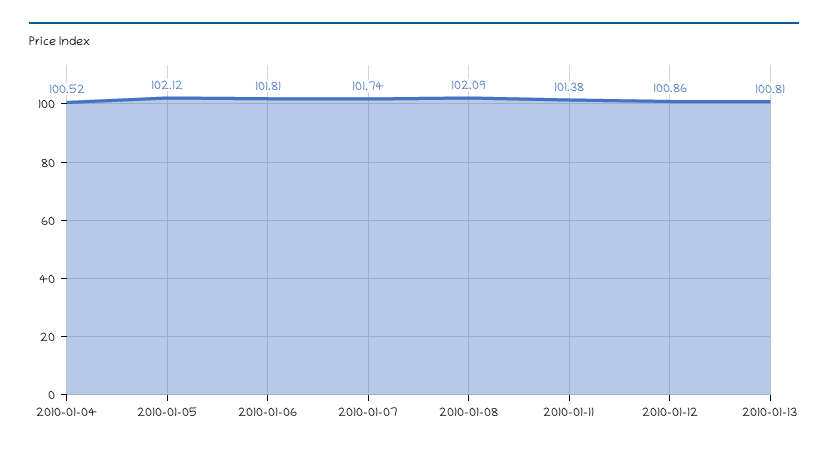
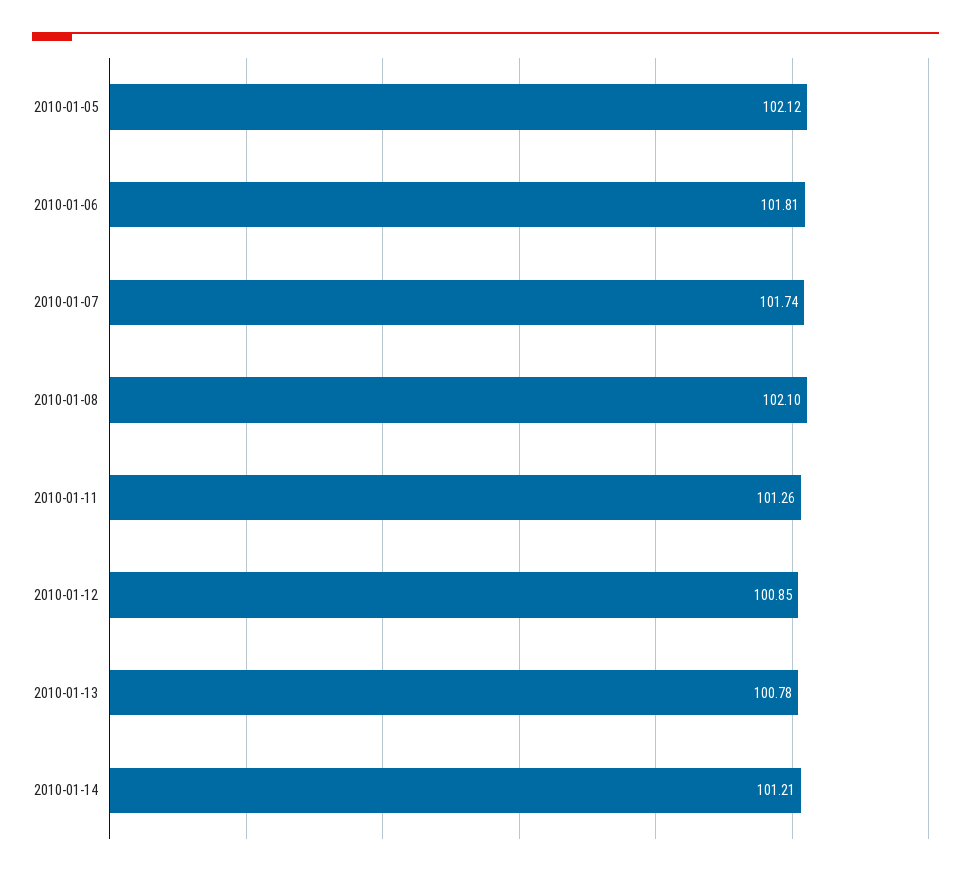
2010-01-04: 100.52 -> none
2010-01-08: 102.09 -> 102.1
2010-01-11: 101.38 -> 101.26
2010-01-12: 100.86 -> 100.85
2010-01-13: 100.81 -> 100.78
2010-01-14: none -> 101.21

